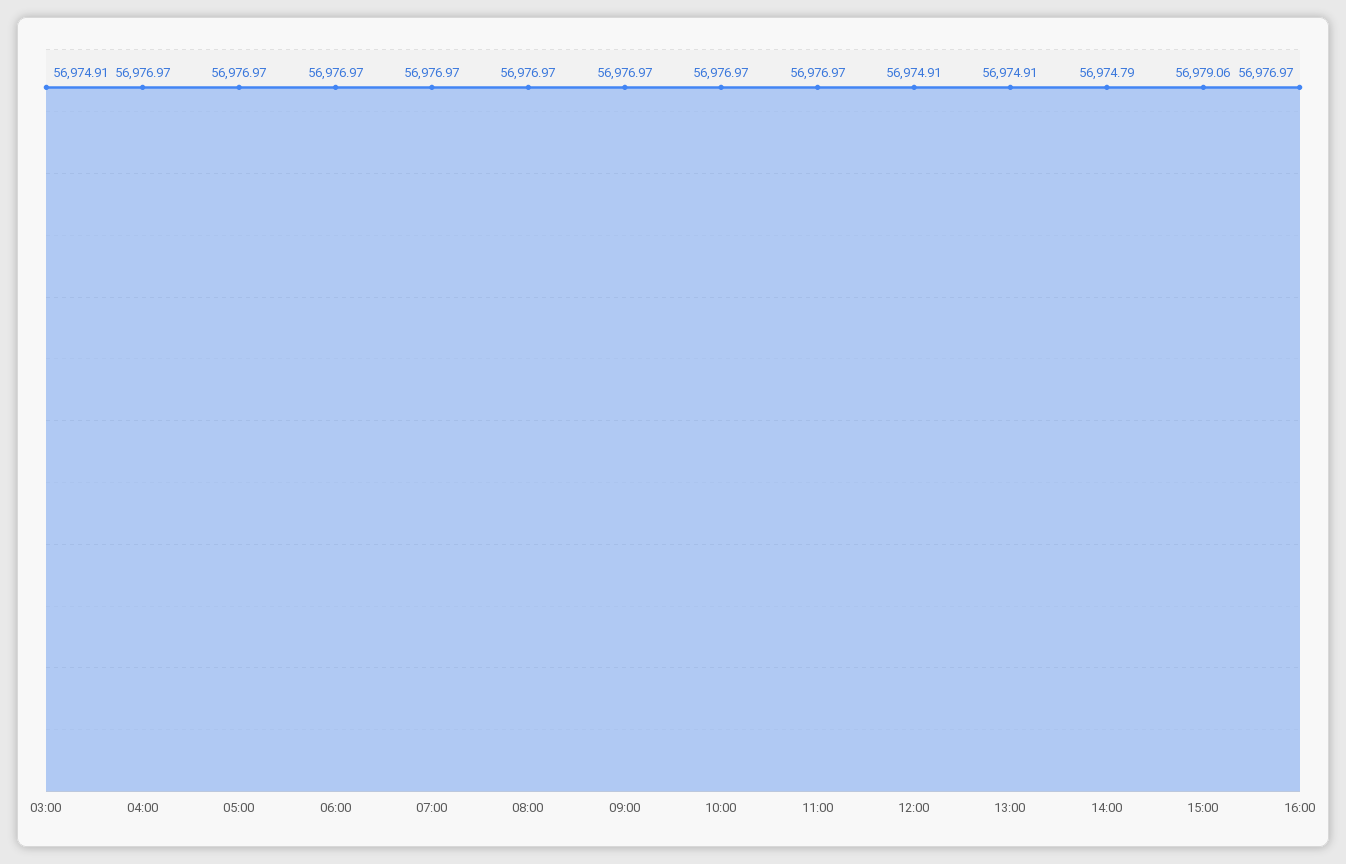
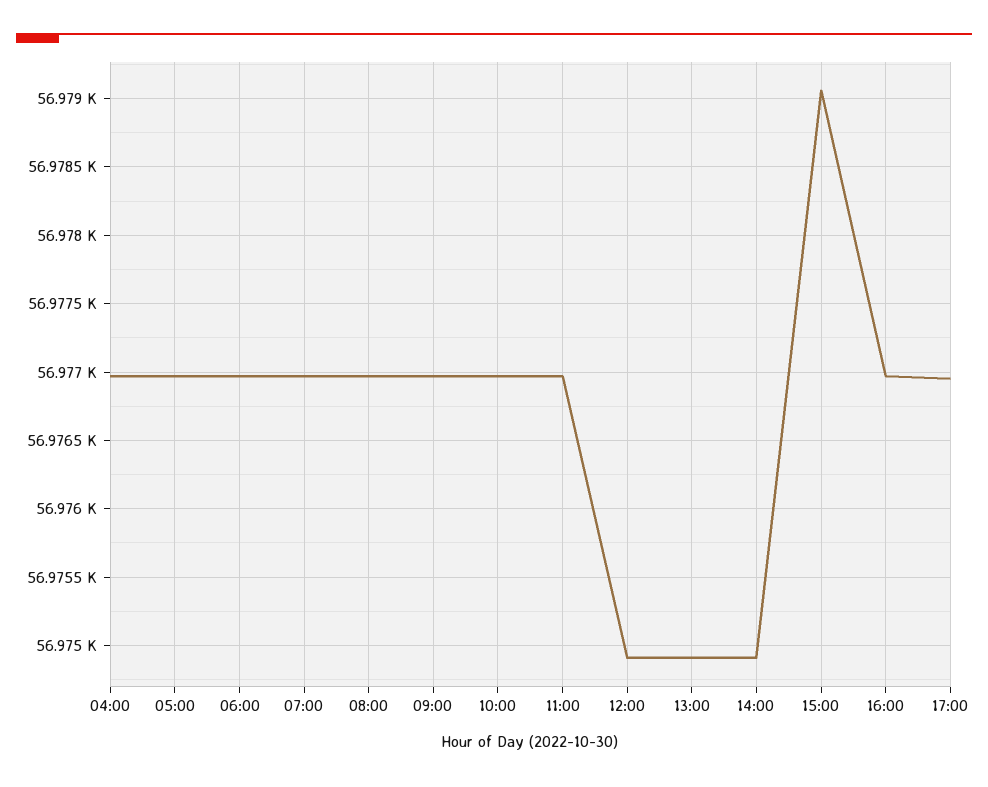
03:00: 56974.91 -> none
14:00: 56974.79 -> 56974.9
17:00: none -> 56976.95

